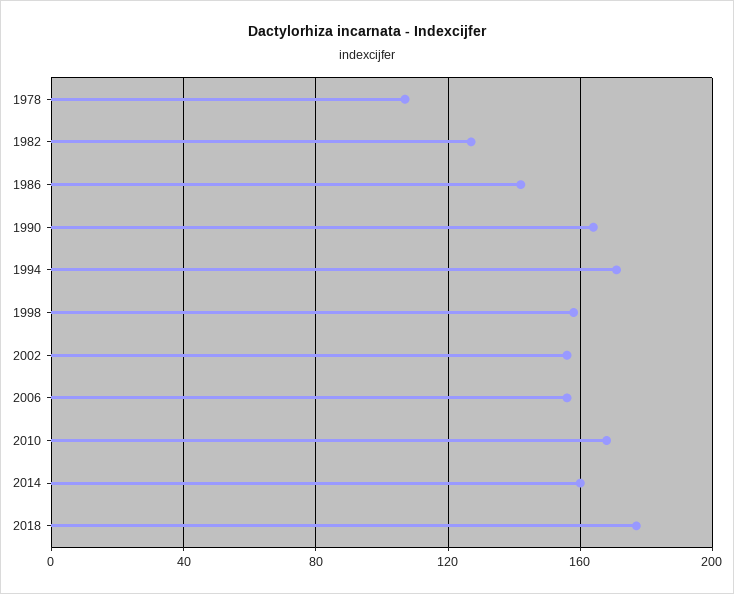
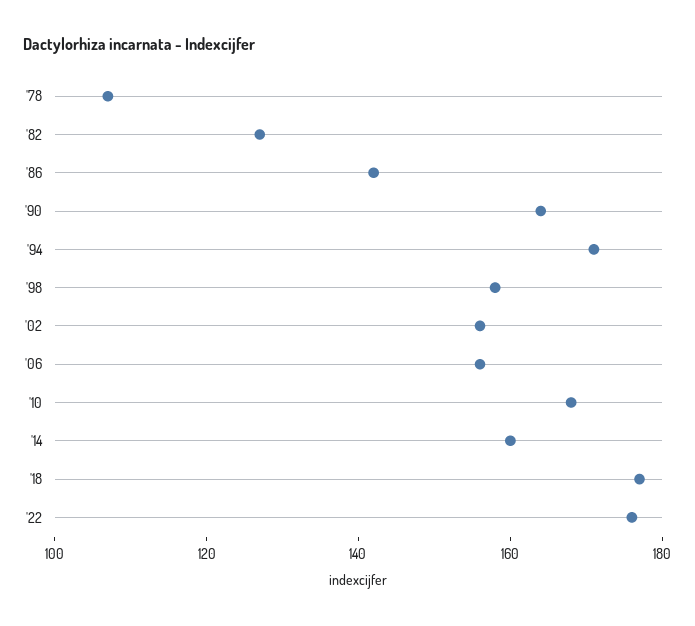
'22: none -> 175

